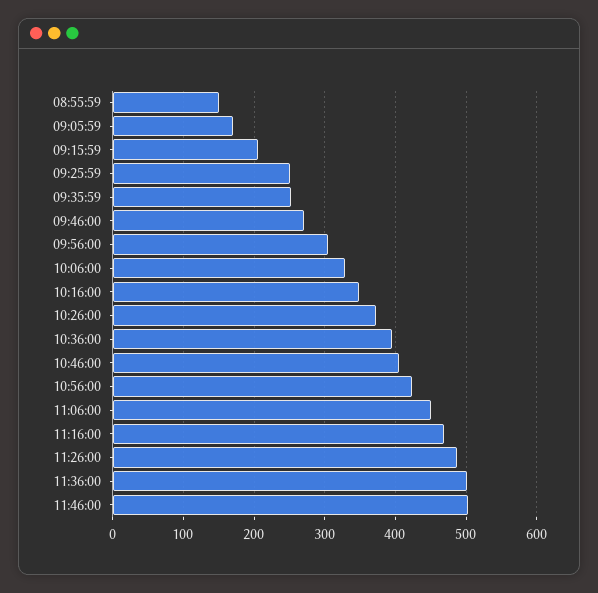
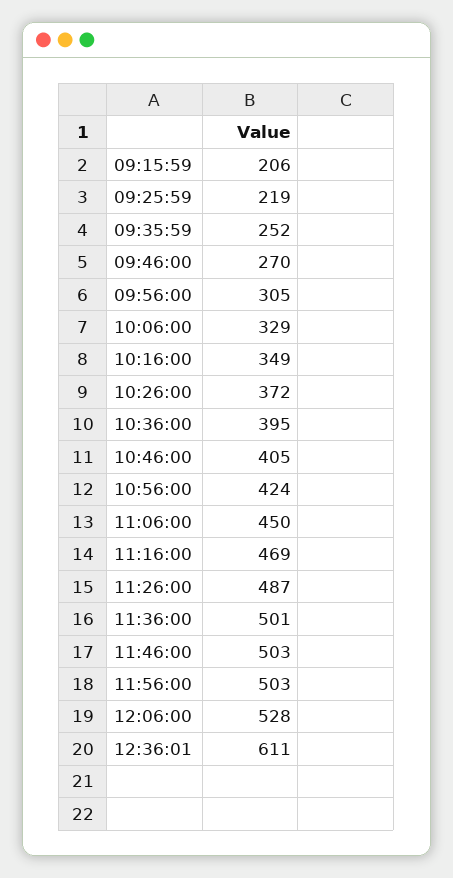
08:55:59: 150 -> none
09:05:59: 170 -> none
09:25:59: 250 -> 219
11:56:00: none -> 503
12:06:00: none -> 528
12:36:01: none -> 611

